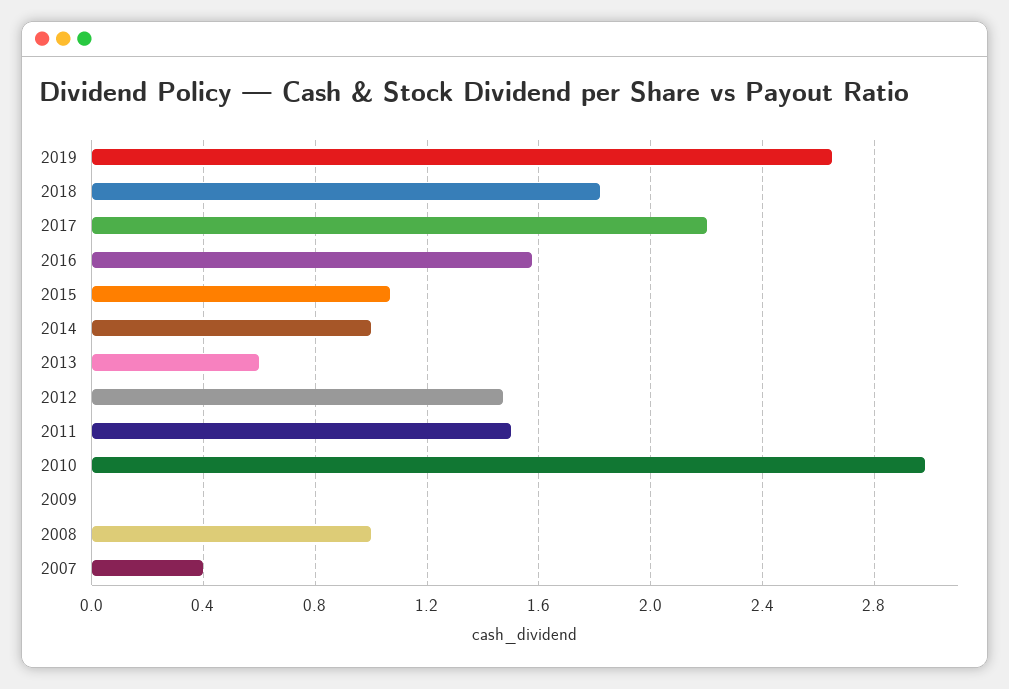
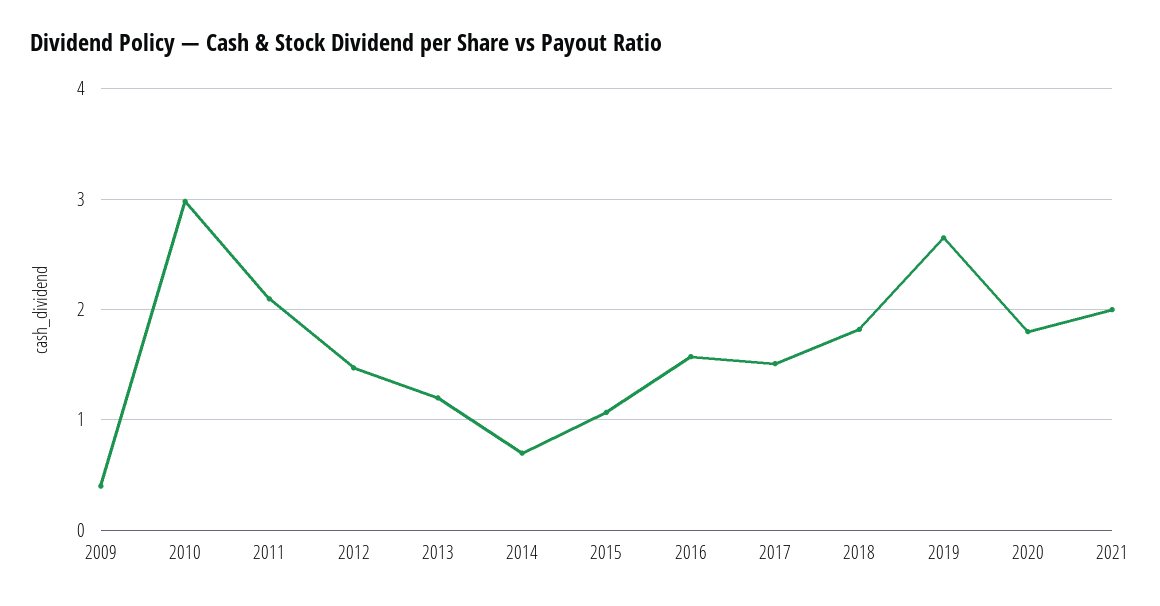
2017: 2.2 -> 1.5
2014: 1 -> 0.7
2013: 0.6 -> 1.2
2011: 1.5 -> 2.1
2009: 0 -> 0.4
2008: 1 -> none
2007: 0.4 -> none
2020: none -> 1.8
2021: none -> 2

